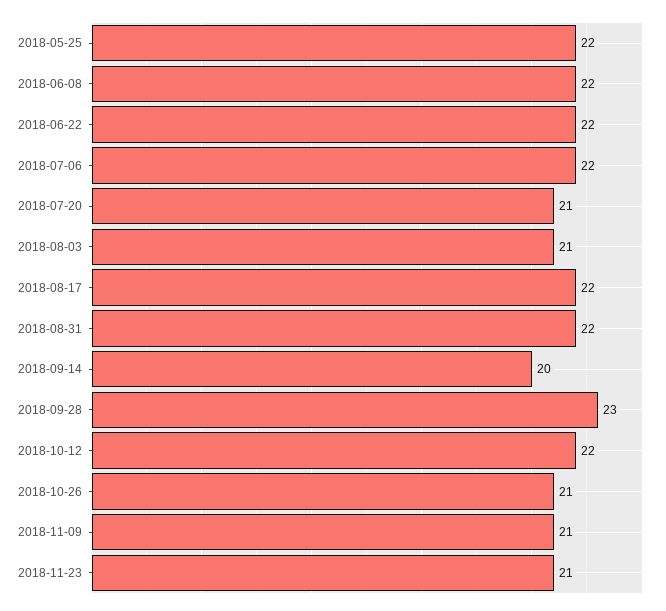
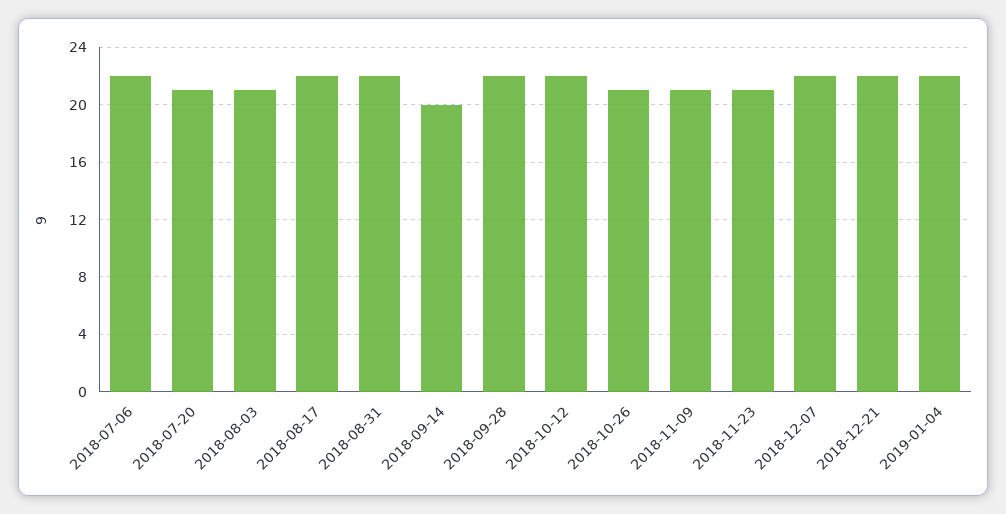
2018-05-25: 22 -> none
2018-06-08: 22 -> none
2018-06-22: 22 -> none
2018-09-28: 23 -> 22
2018-12-07: none -> 22
2018-12-21: none -> 22
2019-01-04: none -> 22

